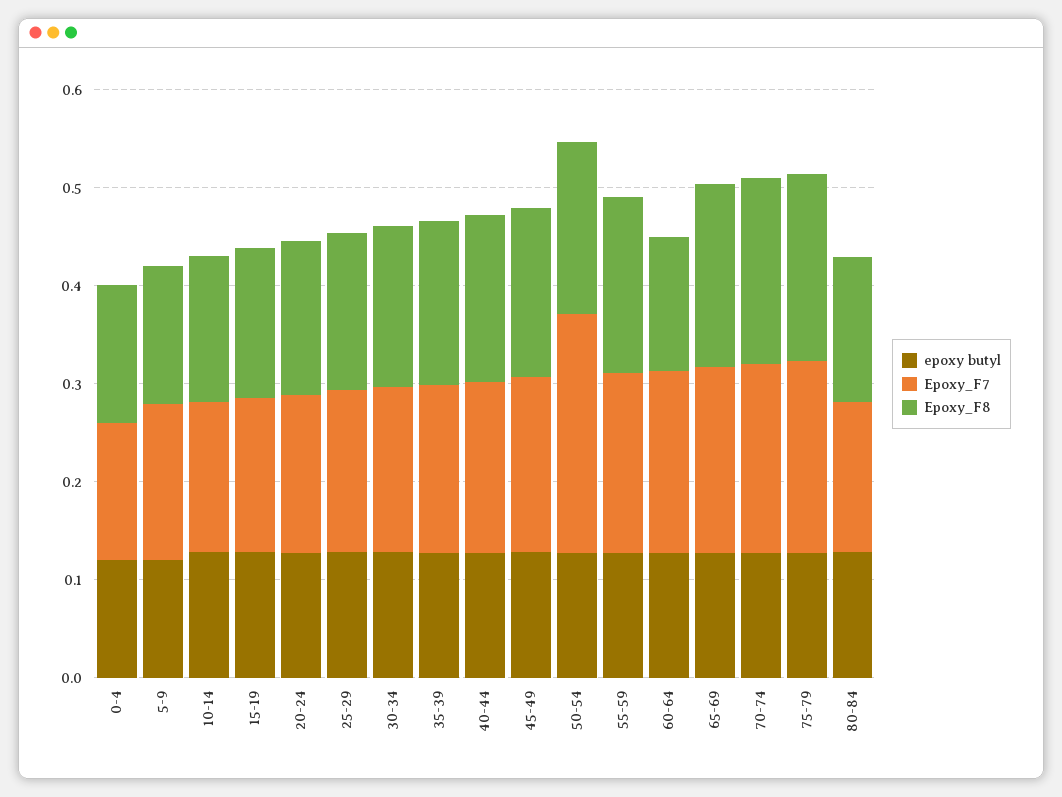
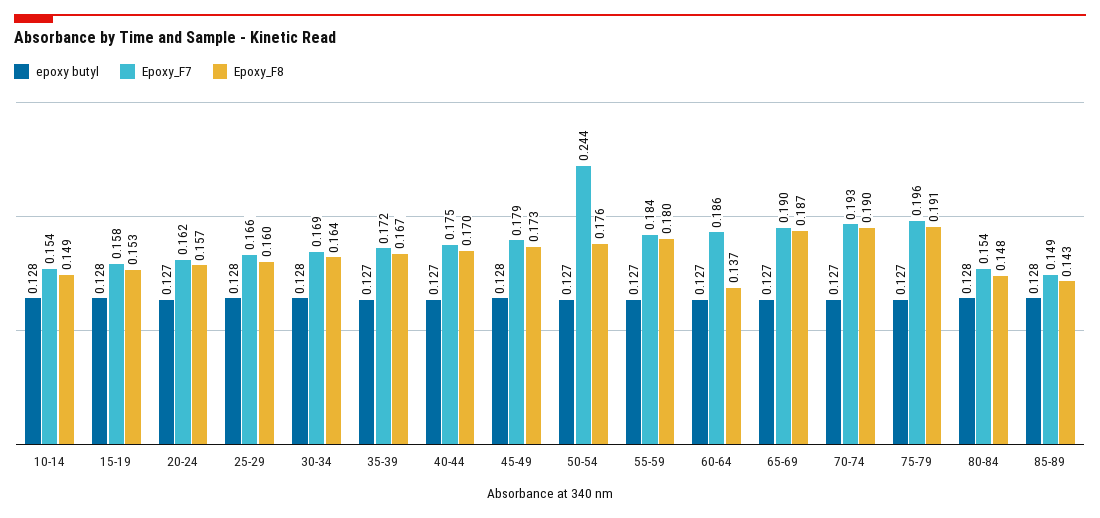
epoxy butyl, 0-4: 0.12 -> none
Epoxy_F7, 0-4: 0.14 -> none
Epoxy_F8, 0-4: 0.14 -> none
epoxy butyl, 5-9: 0.12 -> none
Epoxy_F7, 5-9: 0.16 -> none
Epoxy_F8, 5-9: 0.14 -> none
epoxy butyl, 85-89: none -> 0.128
Epoxy_F7, 85-89: none -> 0.149
Epoxy_F8, 85-89: none -> 0.143

